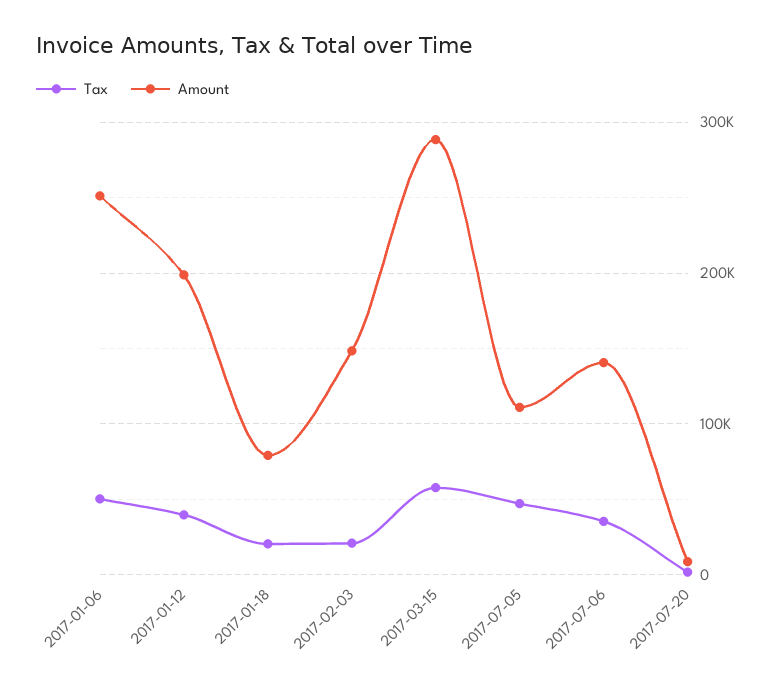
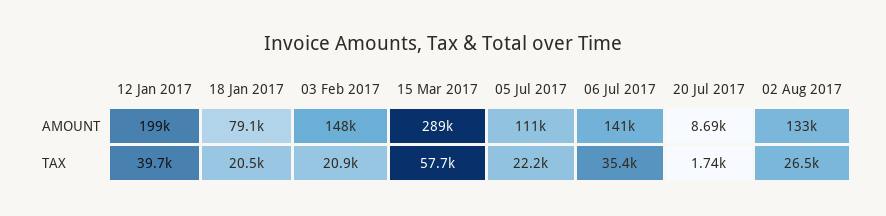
Tax, 2017-01-06: 50000 -> none
Amount, 2017-01-06: 250000 -> none
Tax, 2017-07-05: 50000 -> 22200
Amount, 02 Aug 2017: none -> 133000
Tax, 02 Aug 2017: none -> 26500

